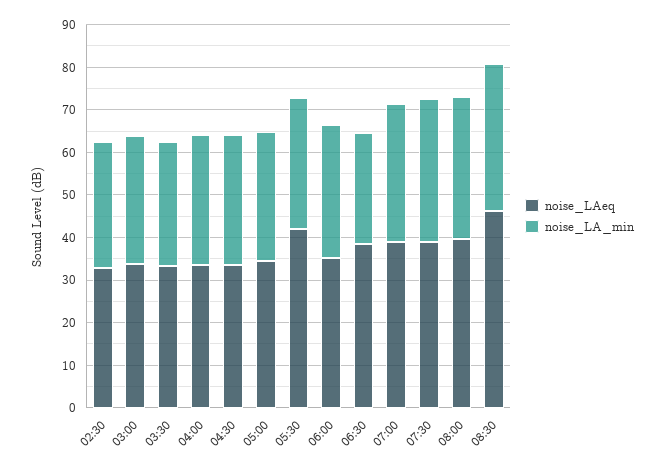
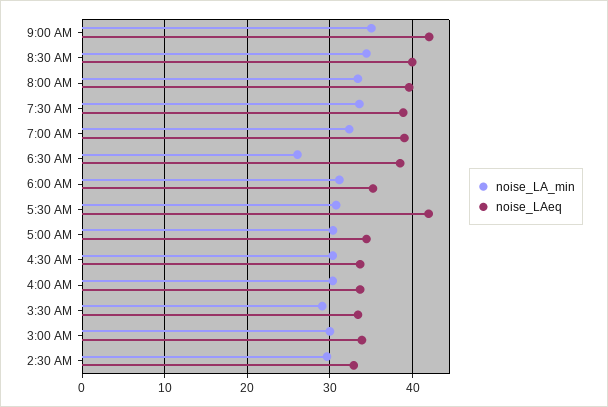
noise_LAeq, 08:30: 46 -> 40
noise_LA_min, 9:00 AM: none -> 35
noise_LAeq, 9:00 AM: none -> 42

